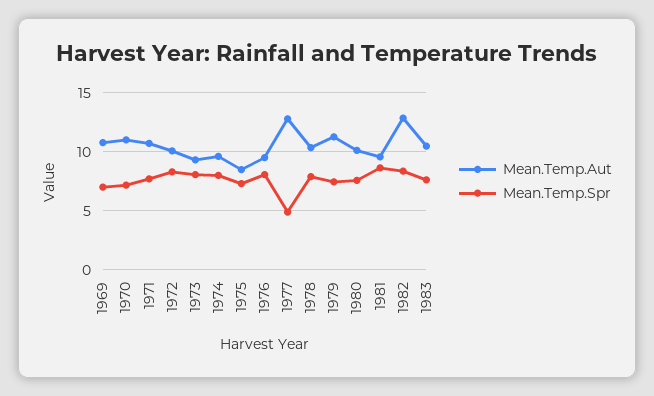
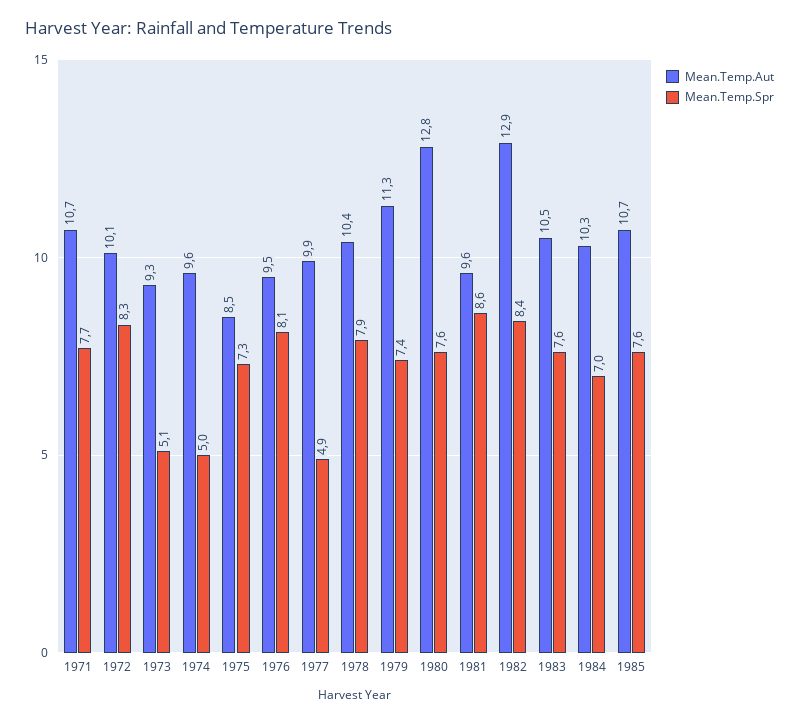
Mean.Temp.Aut, 1969: 11 -> none
Mean.Temp.Spr, 1969: 7 -> none
Mean.Temp.Aut, 1970: 11 -> none
Mean.Temp.Spr, 1970: 7 -> none
Mean.Temp.Spr, 1973: 8 -> 5.1
Mean.Temp.Spr, 1974: 8 -> 5
Mean.Temp.Aut, 1977: 13 -> 9.9
Mean.Temp.Aut, 1980: 10 -> 12.8
Mean.Temp.Aut, 1984: none -> 10.3
Mean.Temp.Spr, 1984: none -> 7
Mean.Temp.Aut, 1985: none -> 10.7
Mean.Temp.Spr, 1985: none -> 7.6

